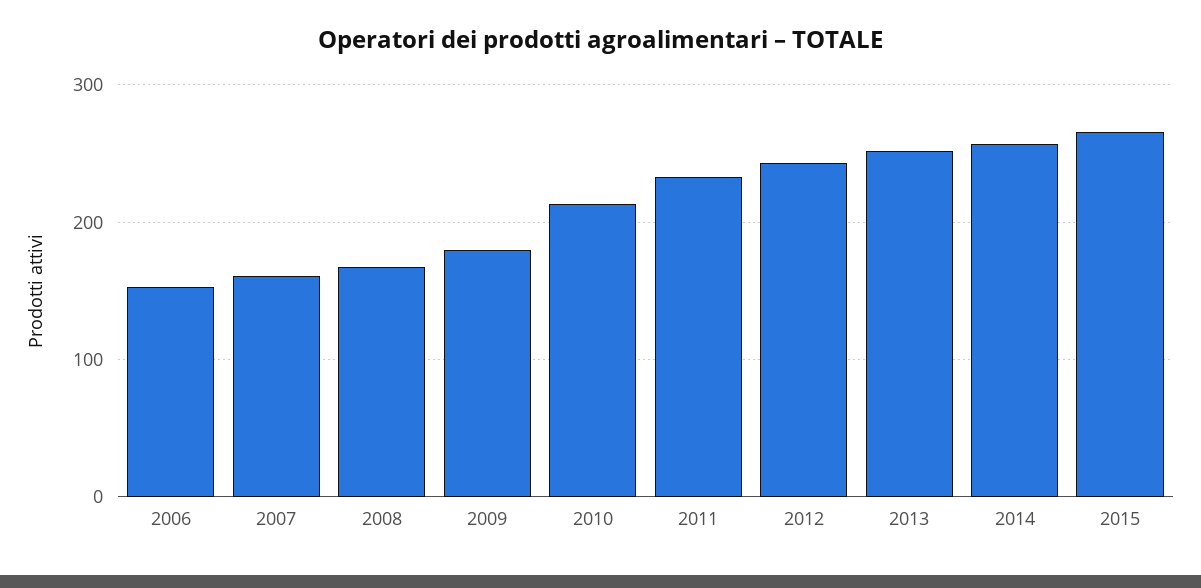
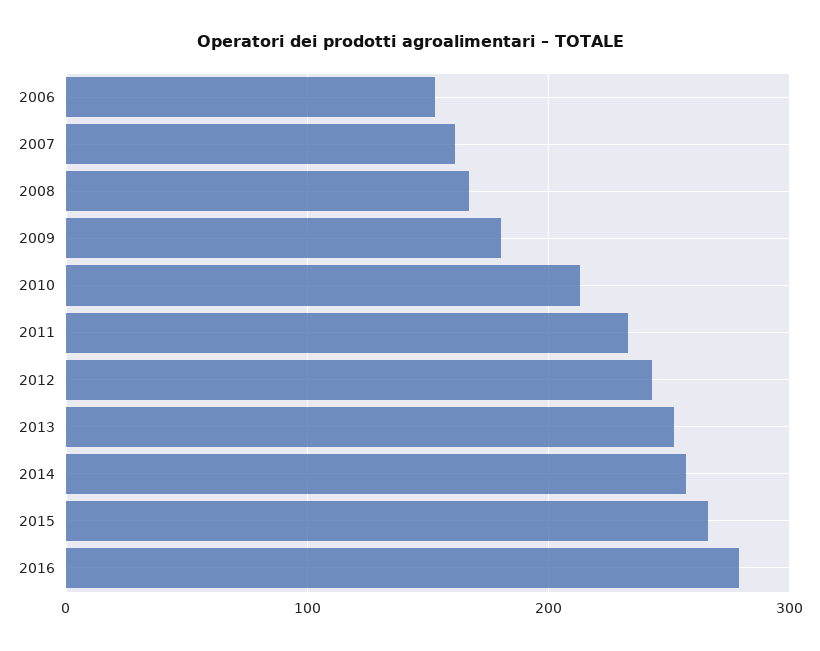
2016: none -> 280

